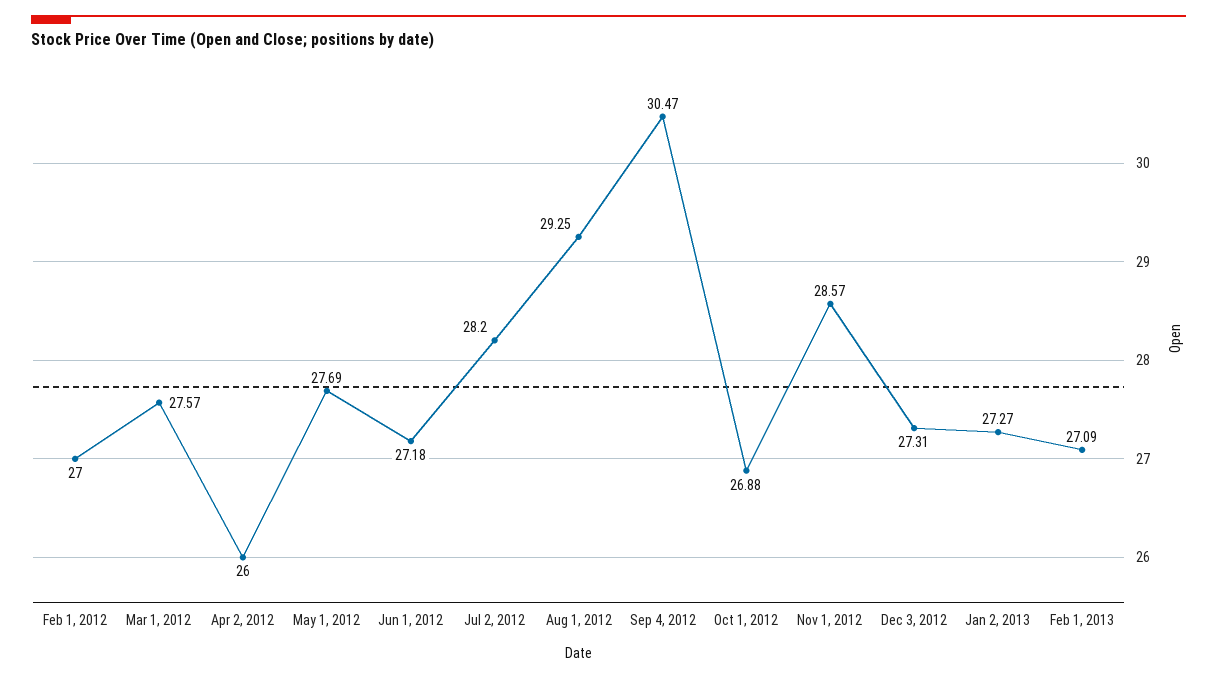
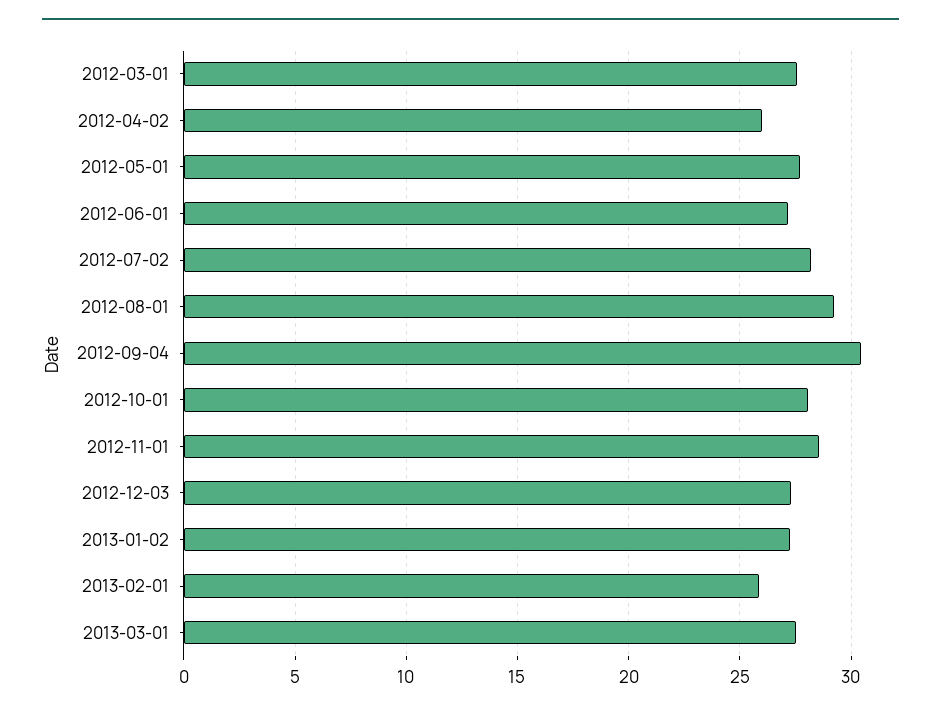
Feb 1, 2012: 27 -> none
Oct 1, 2012: 26.88 -> 28
Feb 1, 2013: 27.09 -> 26
2013-03-01: none -> 27.5

